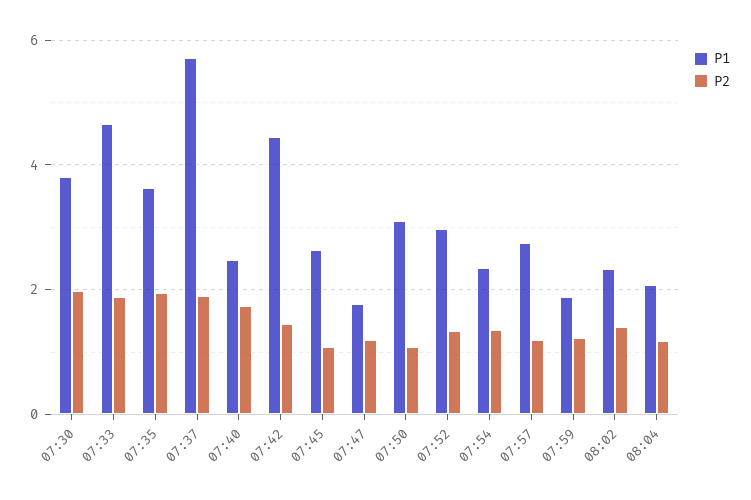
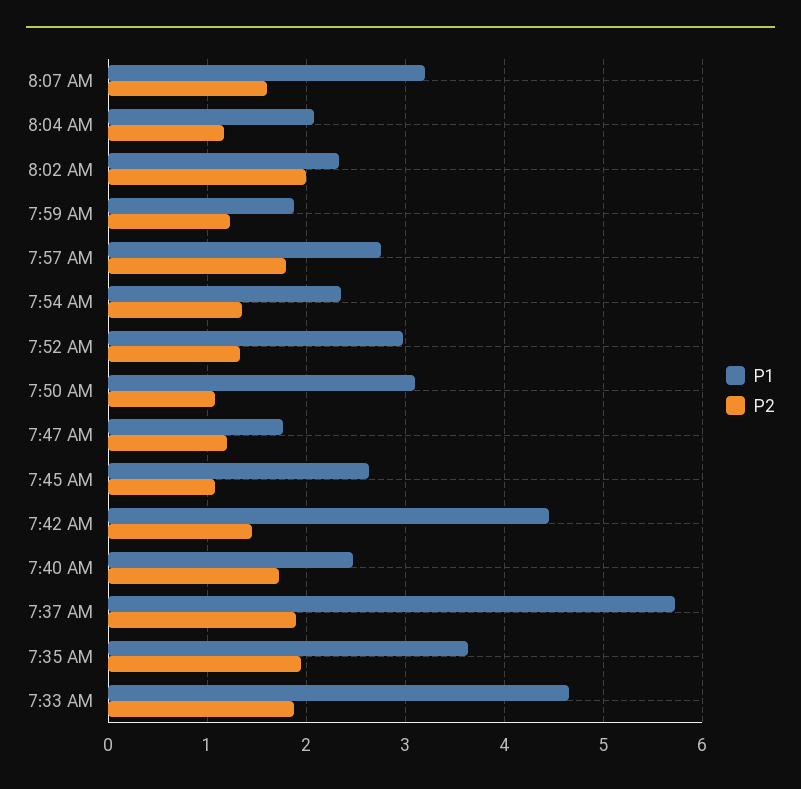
P1, 07:30: 3.8 -> none
P2, 07:30: 2 -> none
P2, 07:57: 1.2 -> 1.8
P2, 08:02: 1.4 -> 2
P1, 8:07 AM: none -> 3.2
P2, 8:07 AM: none -> 1.6

